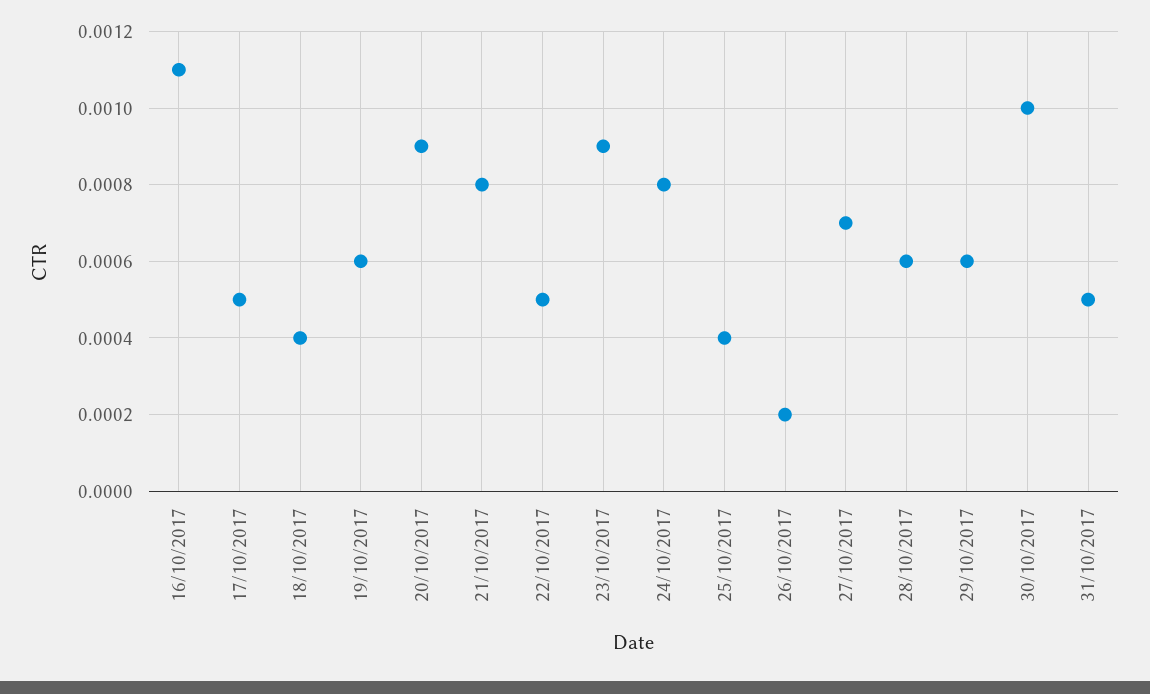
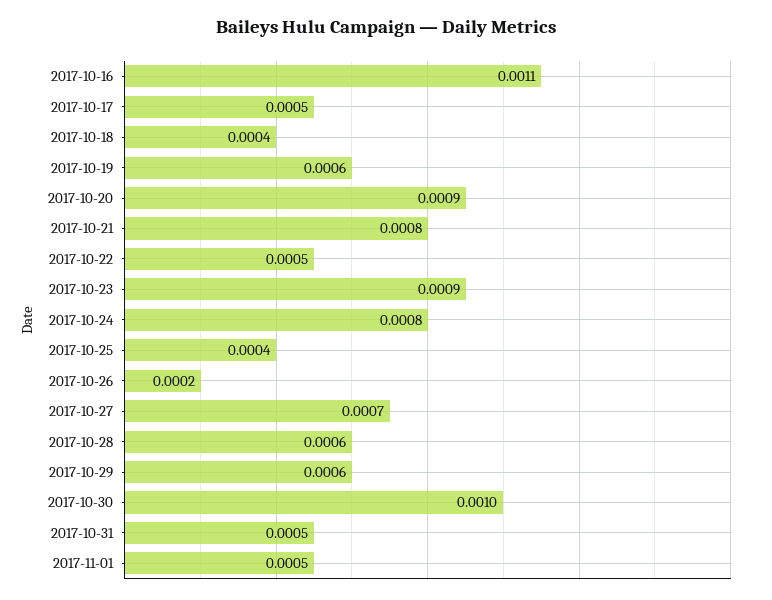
2017-11-01: none -> 0.0005

